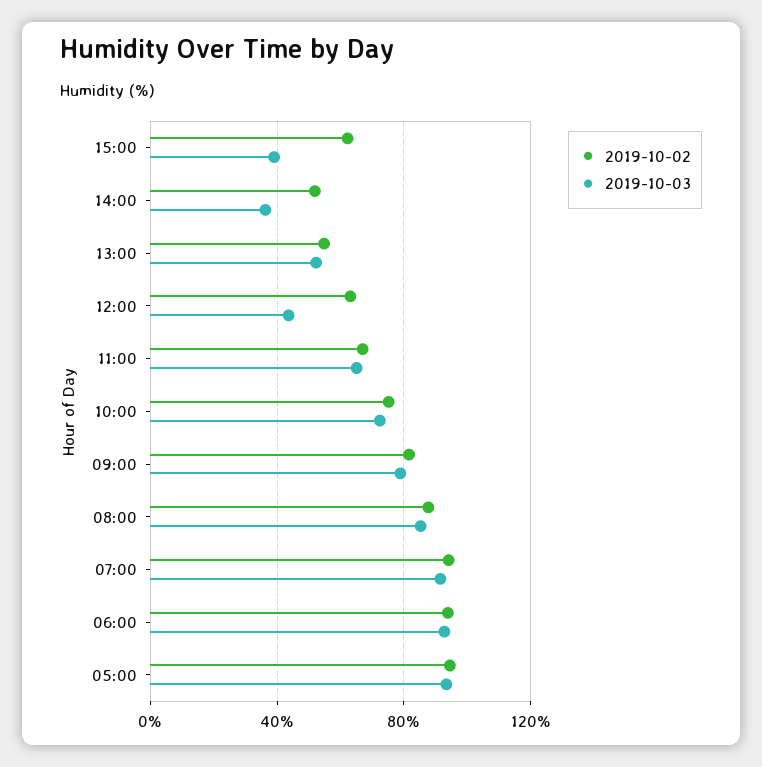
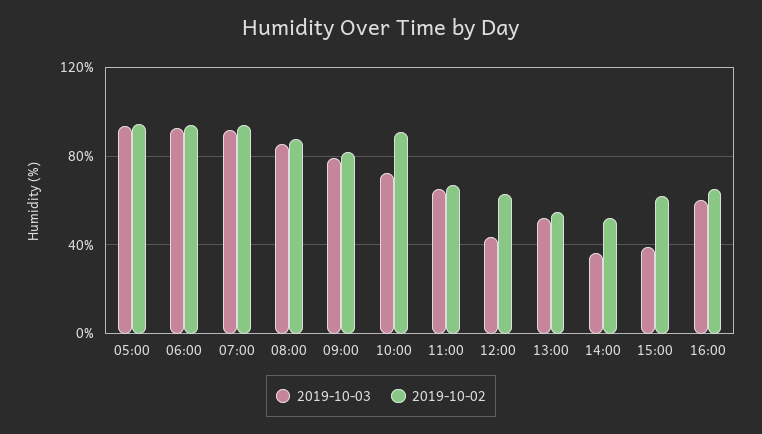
2019-10-02, 10:00: 75 -> 90
2019-10-03, 16:00: none -> 60
2019-10-02, 16:00: none -> 65

